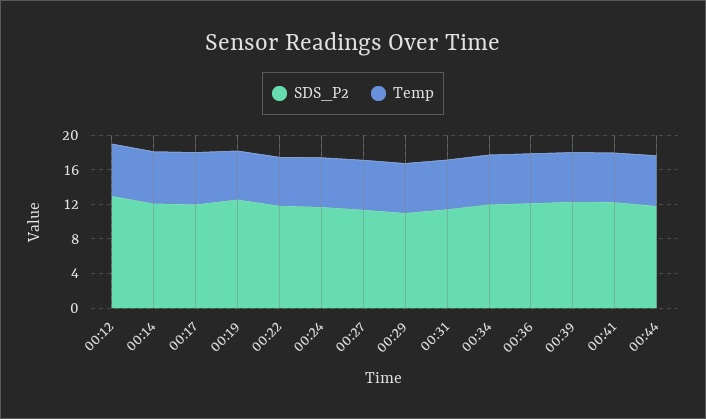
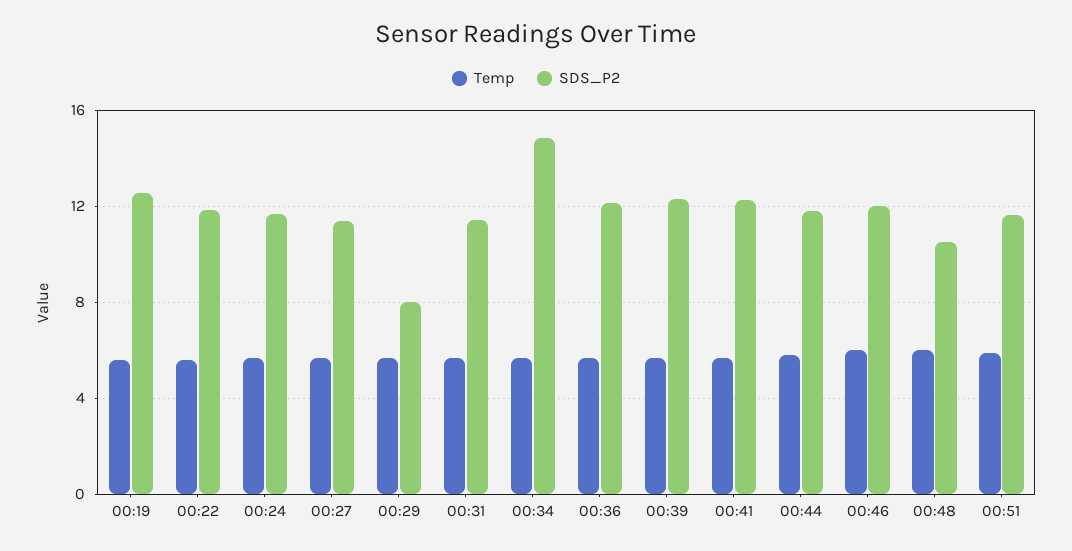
SDS_P2, 00:12: 13 -> none
Temp, 00:12: 6 -> none
SDS_P2, 00:14: 12 -> none
Temp, 00:14: 6 -> none
SDS_P2, 00:17: 12 -> none
Temp, 00:17: 6 -> none
SDS_P2, 00:29: 11 -> 8
SDS_P2, 00:34: 12 -> 15
Temp, 00:46: none -> 6
SDS_P2, 00:46: none -> 12
Temp, 00:48: none -> 6
SDS_P2, 00:48: none -> 10.5
Temp, 00:51: none -> 6
SDS_P2, 00:51: none -> 11.5

